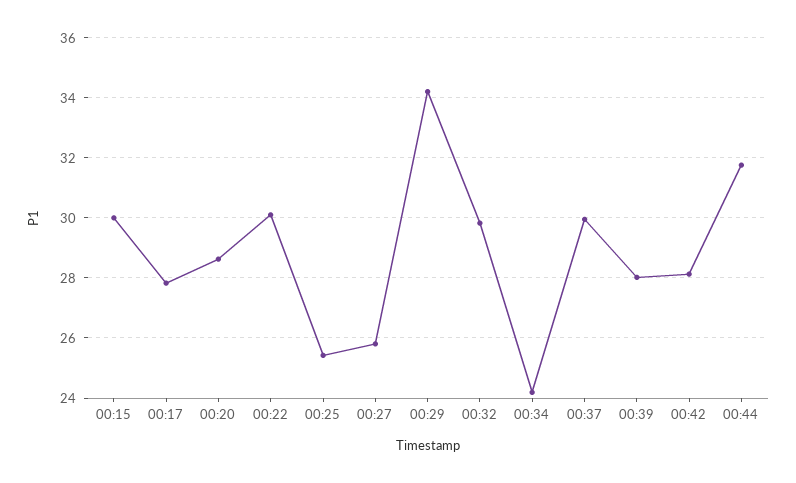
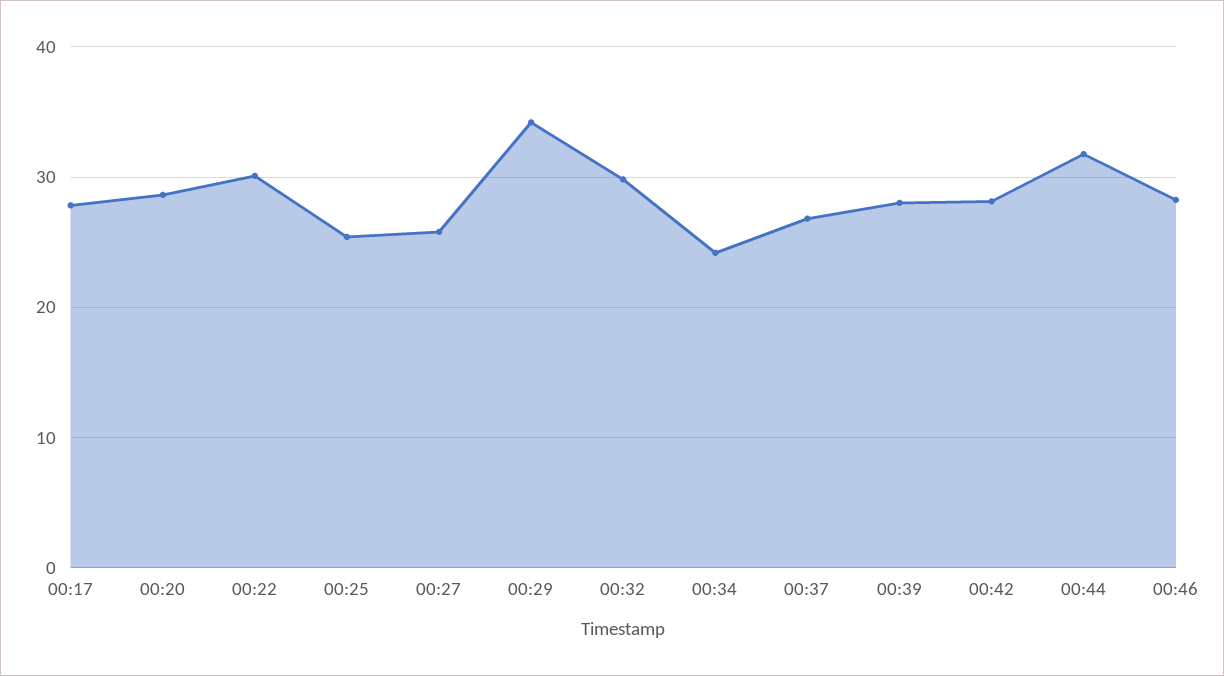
00:15: 30 -> none
00:37: 30 -> 27
00:46: none -> 28

